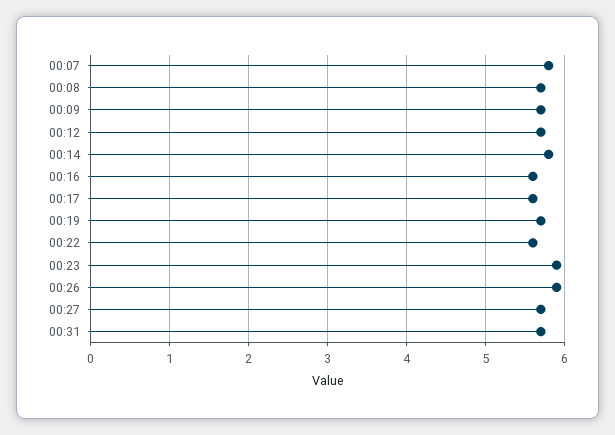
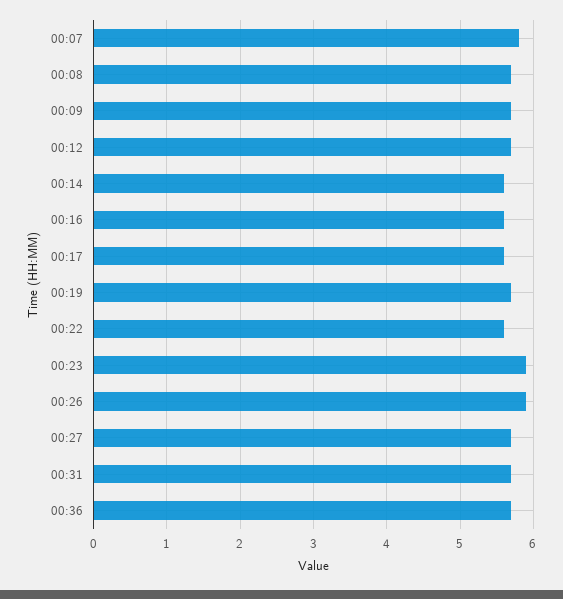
00:14: 5.8 -> 5.6
00:36: none -> 5.7

